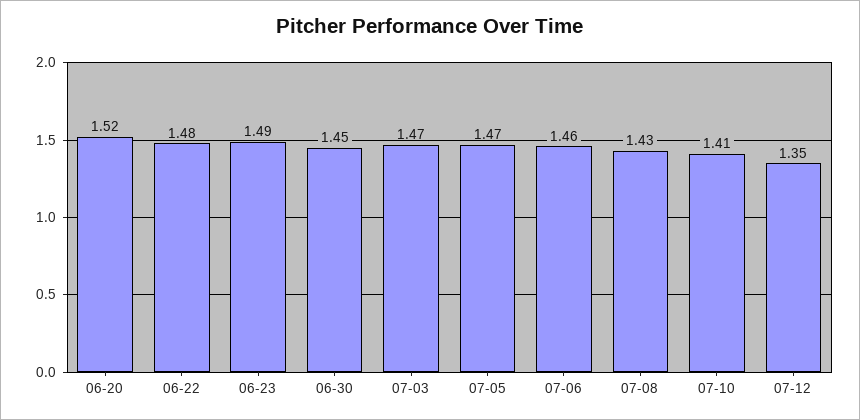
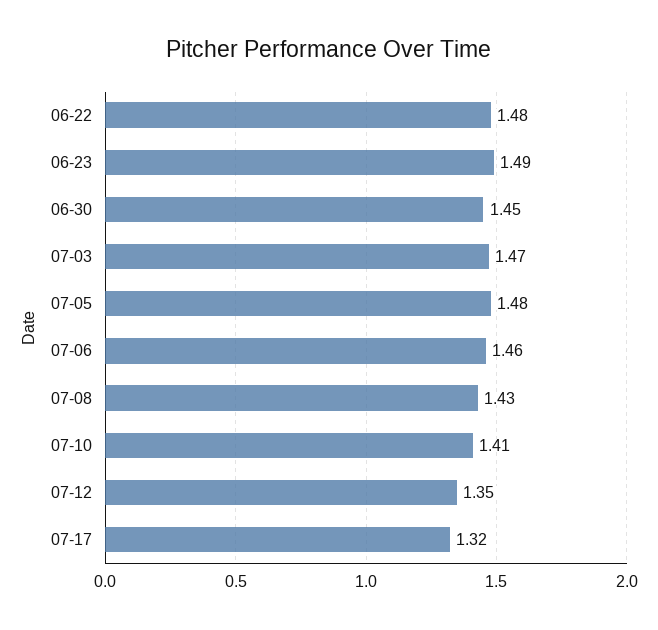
06-20: 1.52 -> none
07-05: 1.47 -> 1.48
07-17: none -> 1.32

